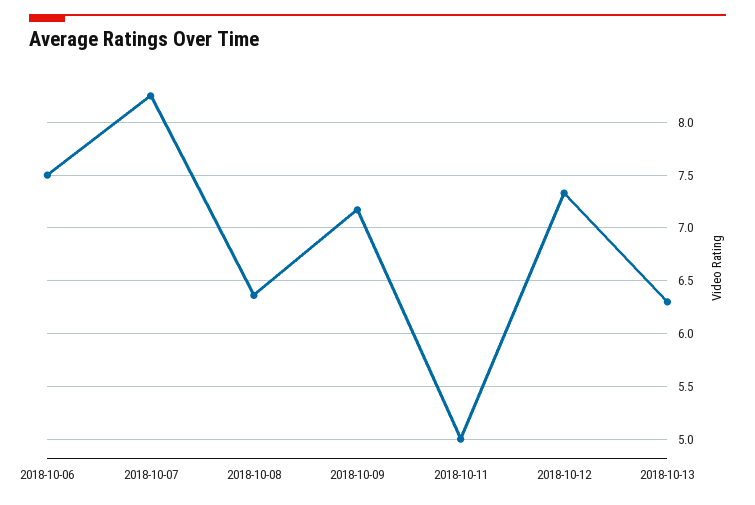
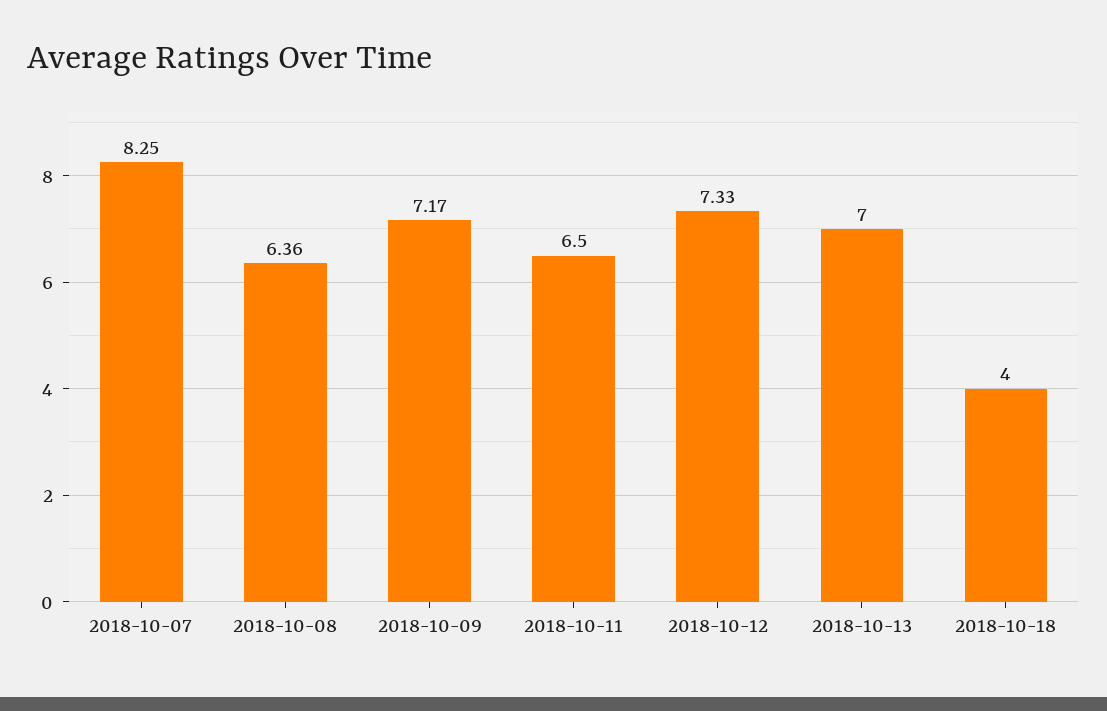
2018-10-06: 7.5 -> none
2018-10-11: 5 -> 6.5
2018-10-13: 6.3 -> 7
2018-10-18: none -> 4

